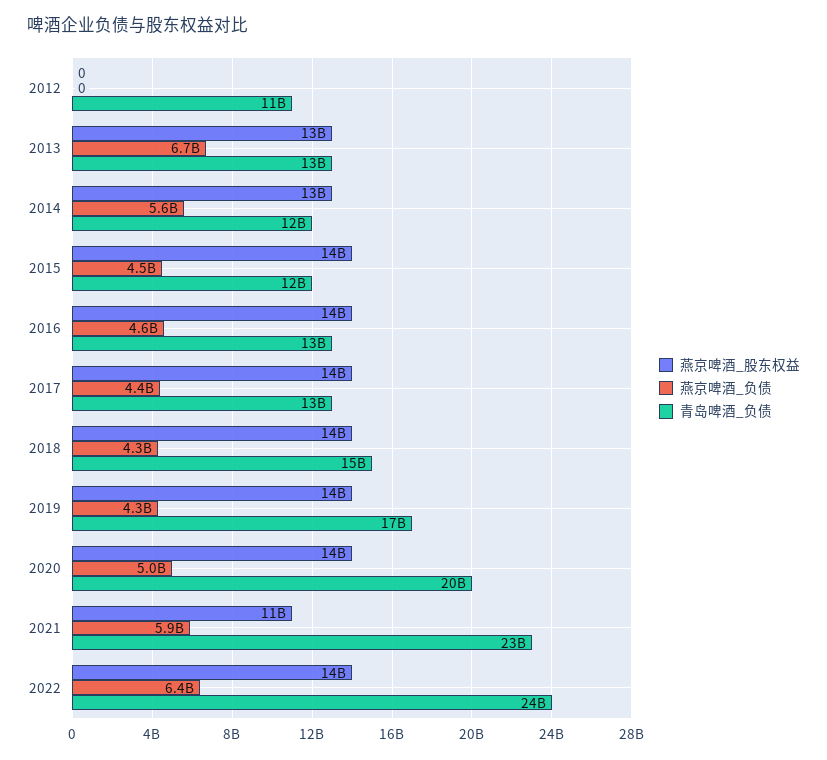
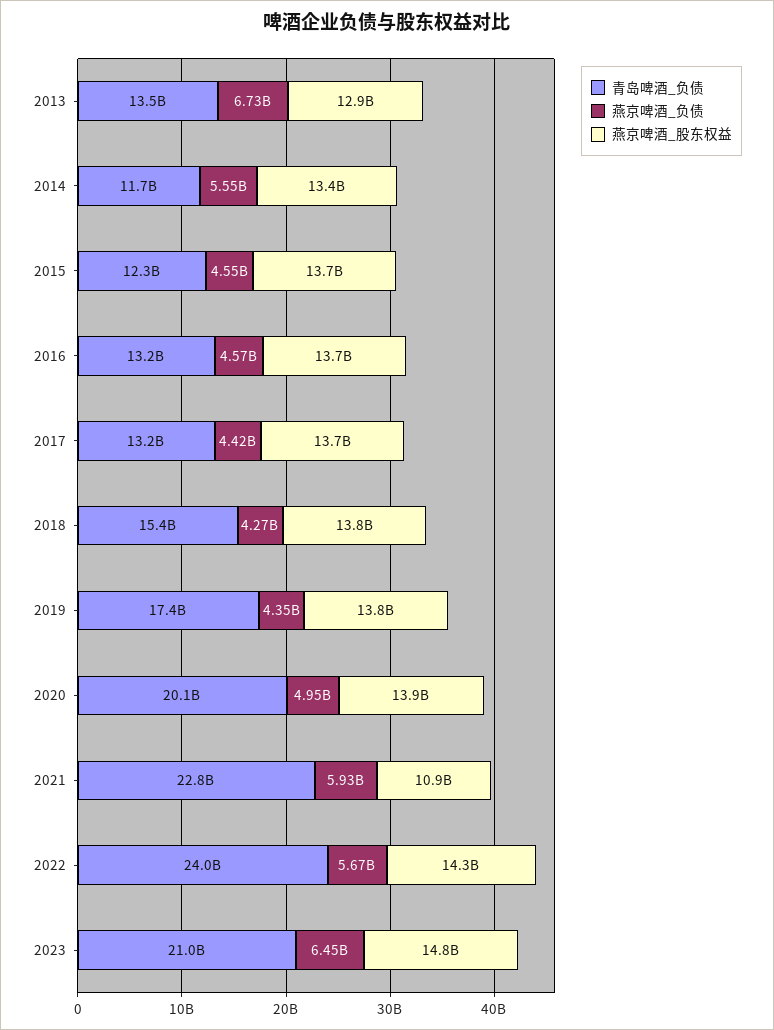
燕京啤酒_股东权益, 2012: 0 -> none
燕京啤酒_负债, 2012: 0 -> none
青岛啤酒_负债, 2012: 11000000000 -> none
燕京啤酒_负债, 2022: 6400000000 -> 5670000000
青岛啤酒_负债, 2023: none -> 21000000000
燕京啤酒_负债, 2023: none -> 6450000000
燕京啤酒_股东权益, 2023: none -> 14800000000

